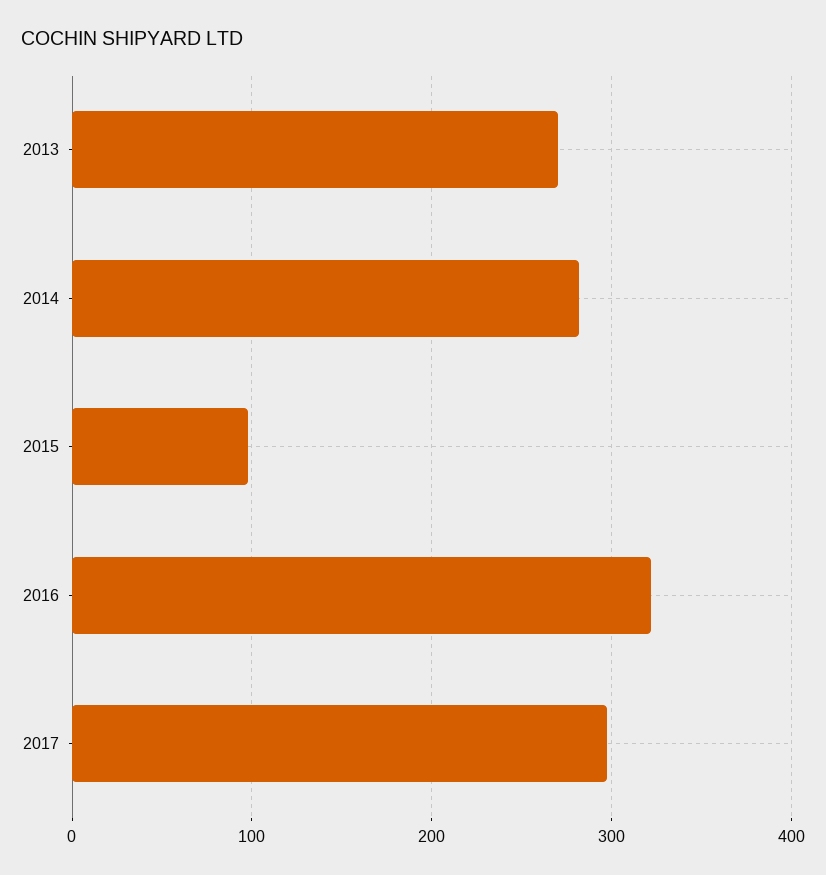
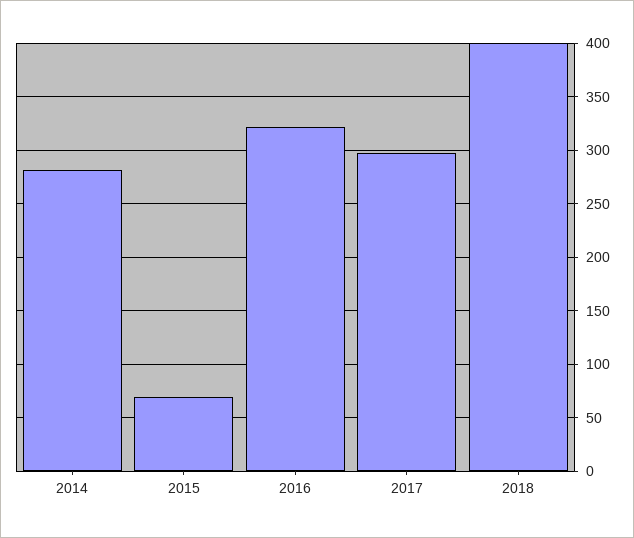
2013: 270 -> none
2015: 100 -> 70
2018: none -> 400

